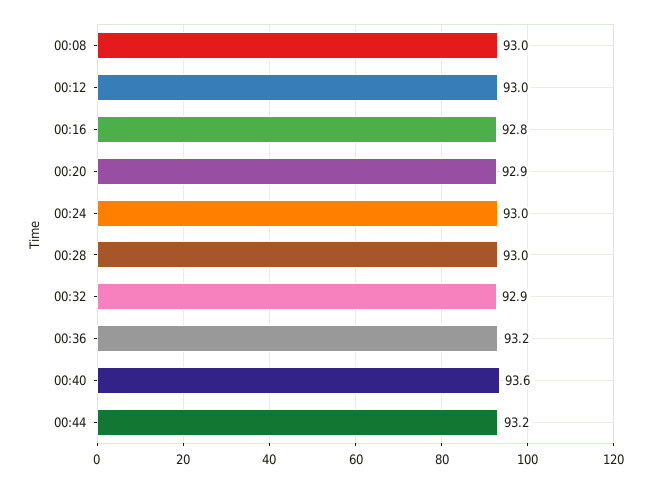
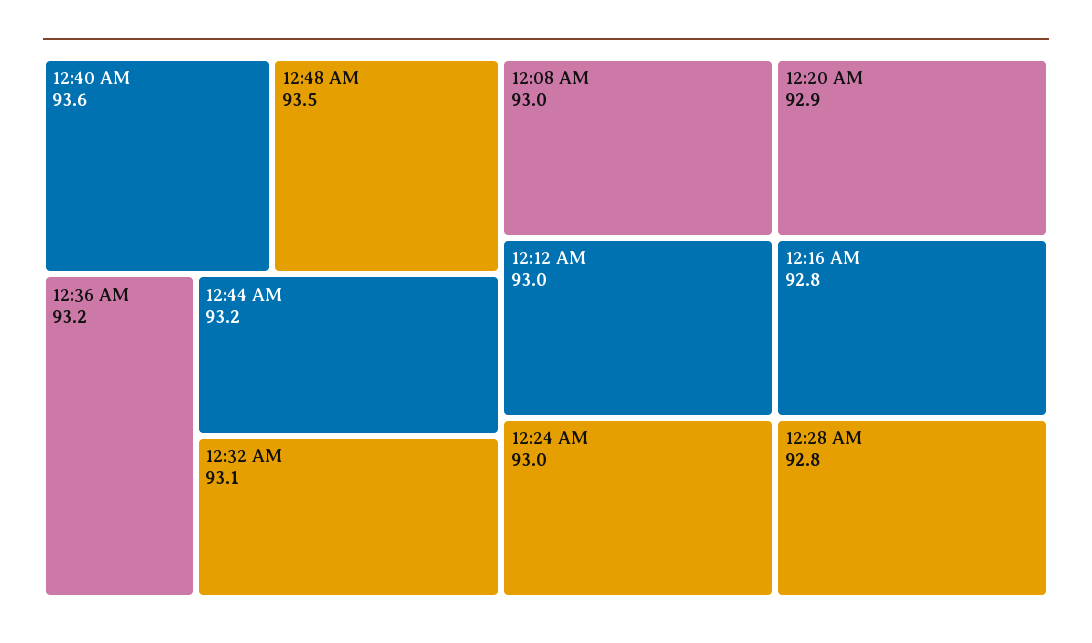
00:28: 93 -> 92.8
00:32: 92.9 -> 93.1
12:48 AM: none -> 93.5

